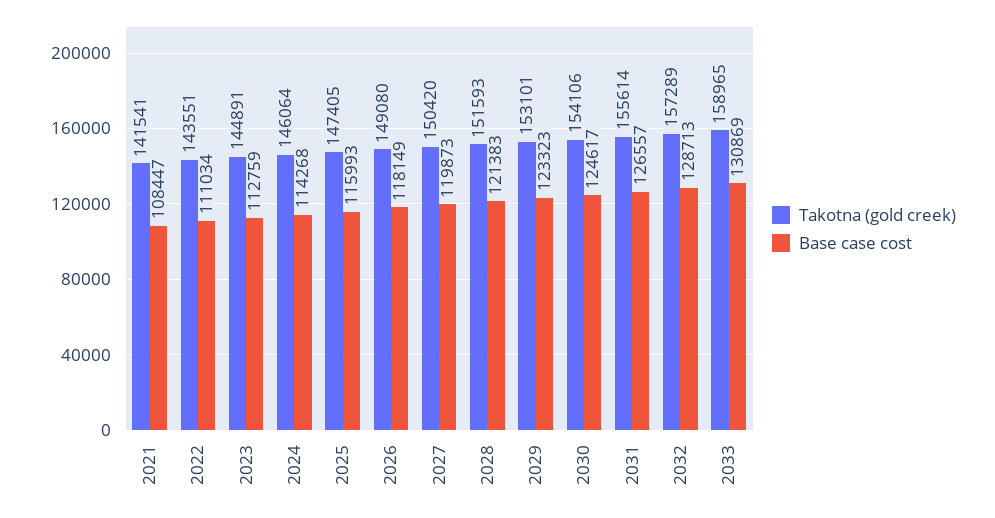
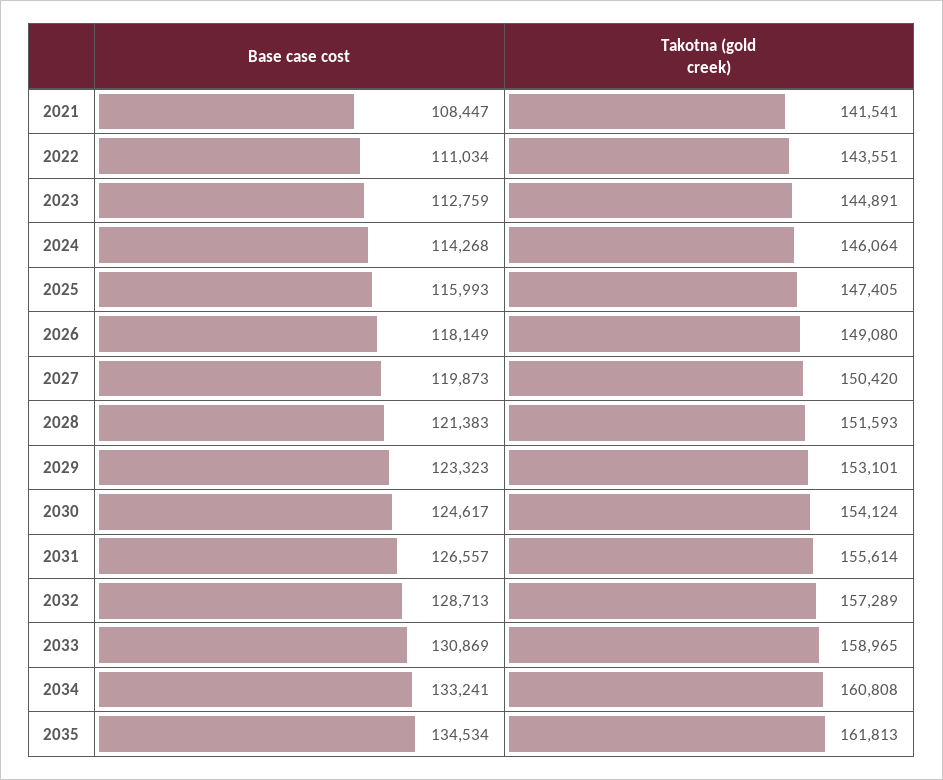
Takotna (gold creek), 2030: 154106 -> 154124
Base case cost, 2034: none -> 133241
Takotna (gold creek), 2034: none -> 160808
Base case cost, 2035: none -> 134534
Takotna (gold creek), 2035: none -> 161813

